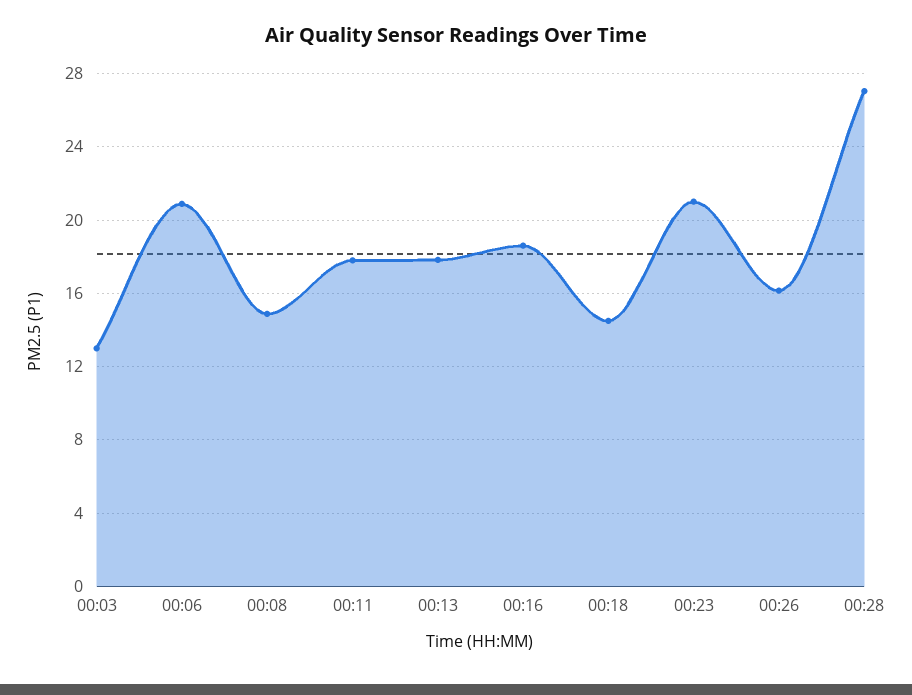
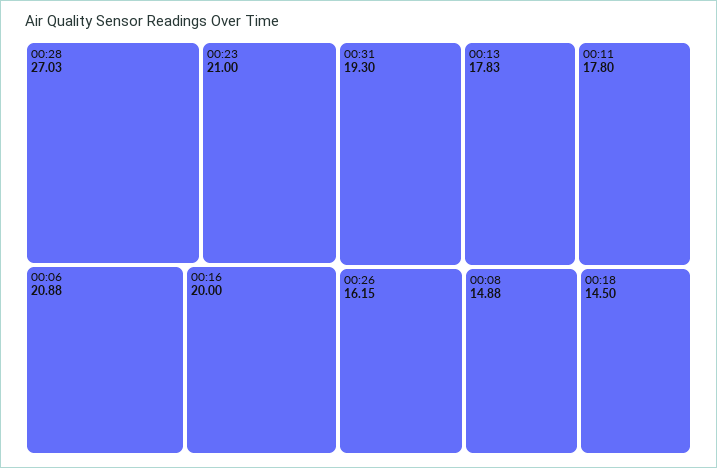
00:03: 13 -> none
00:16: 18.5 -> 20
00:31: none -> 19.3

